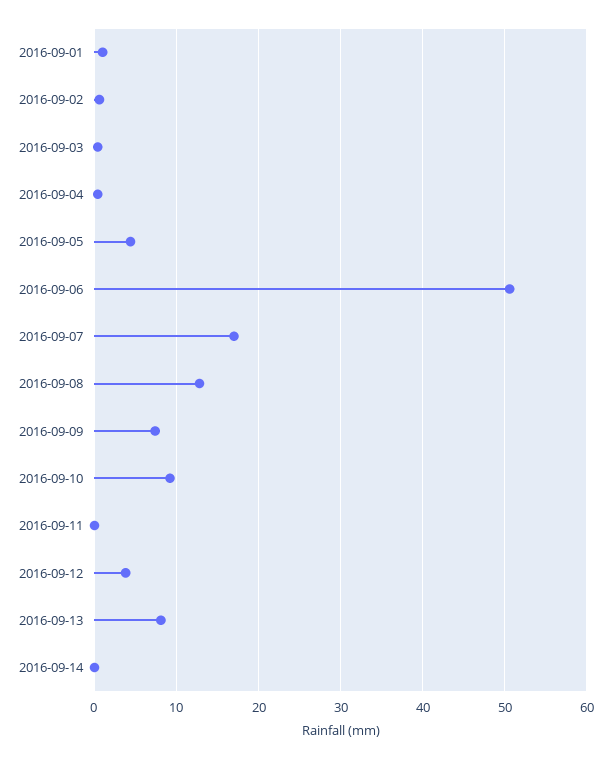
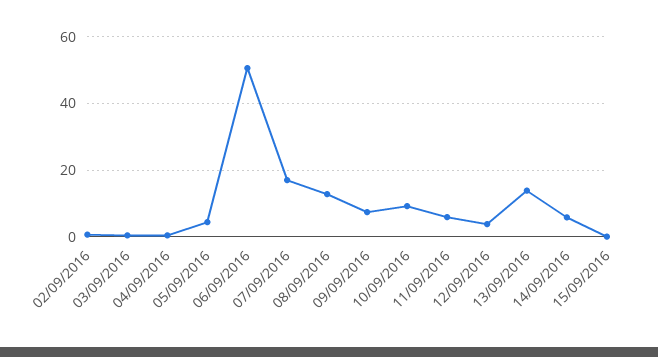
2016-09-01: 1 -> none
2016-09-11: 0 -> 6
2016-09-13: 8 -> 14
2016-09-14: 0 -> 6
15/09/2016: none -> 0

